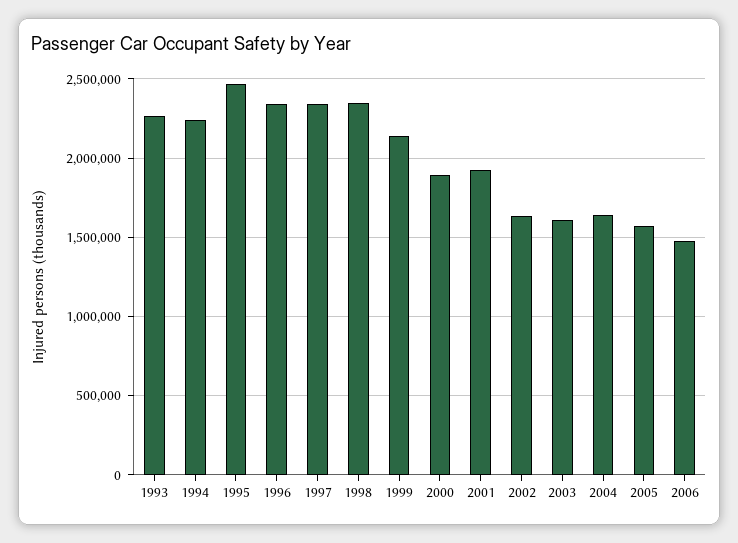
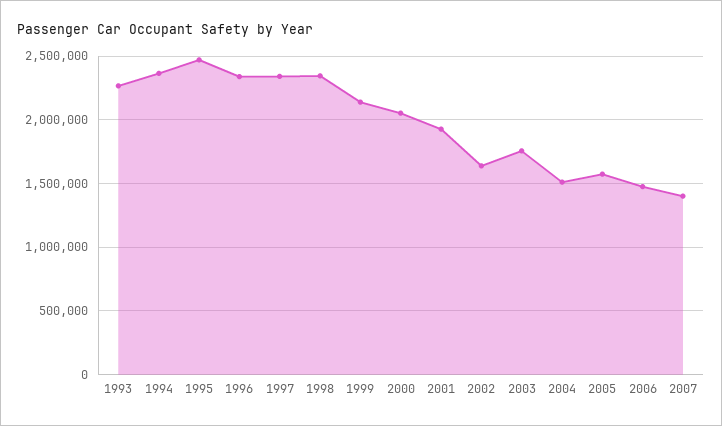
1994: 2250000 -> 2350000
2000: 1900000 -> 2050000
2003: 1600000 -> 1750000
2004: 1650000 -> 1500000
2007: none -> 1400000

